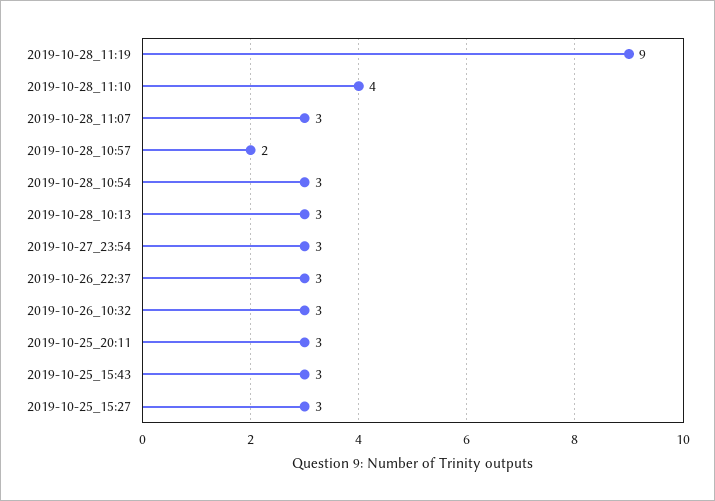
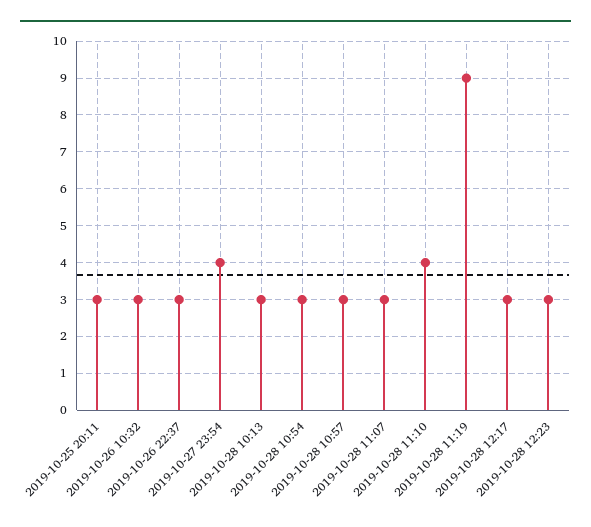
2019-10-28_10:57: 2 -> 3
2019-10-27_23:54: 3 -> 4
2019-10-25_15:43: 3 -> none
2019-10-25_15:27: 3 -> none
2019-10-28 12:17: none -> 3
2019-10-28 12:23: none -> 3

